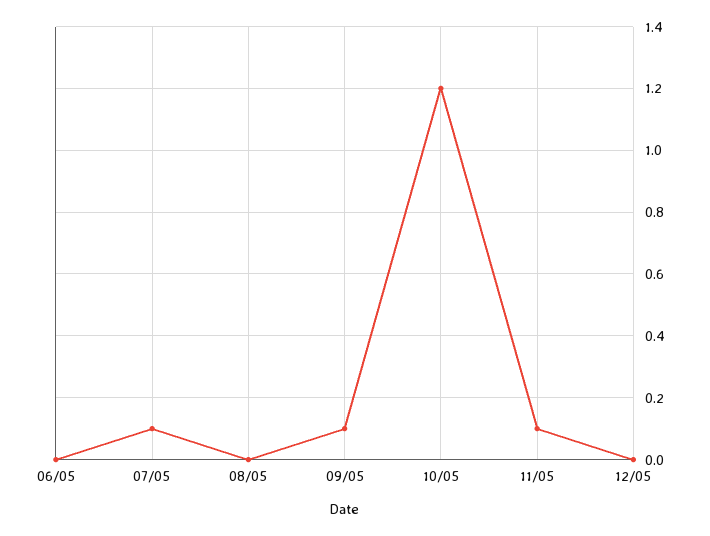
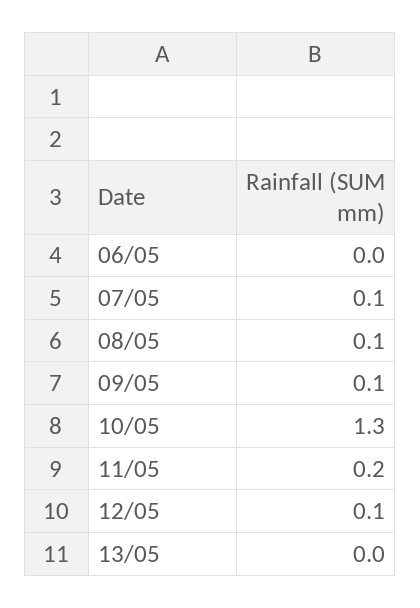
08/05: 0 -> 0.1
10/05: 1.2 -> 1.3
11/05: 0.1 -> 0.2
12/05: 0 -> 0.1
13/05: none -> 0

